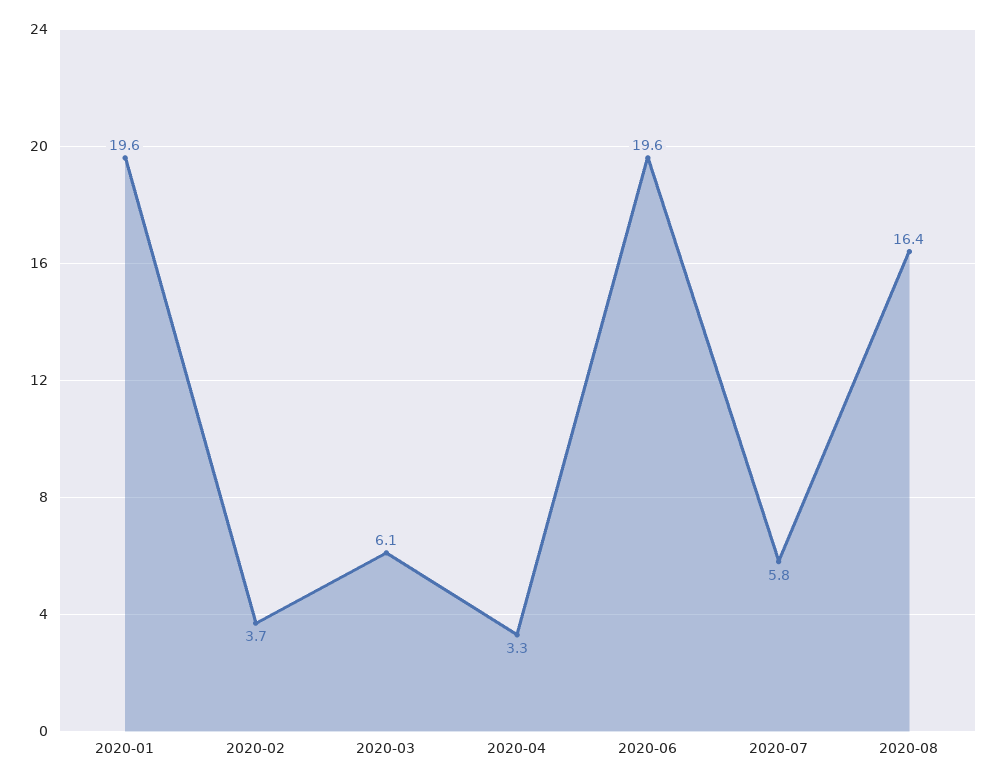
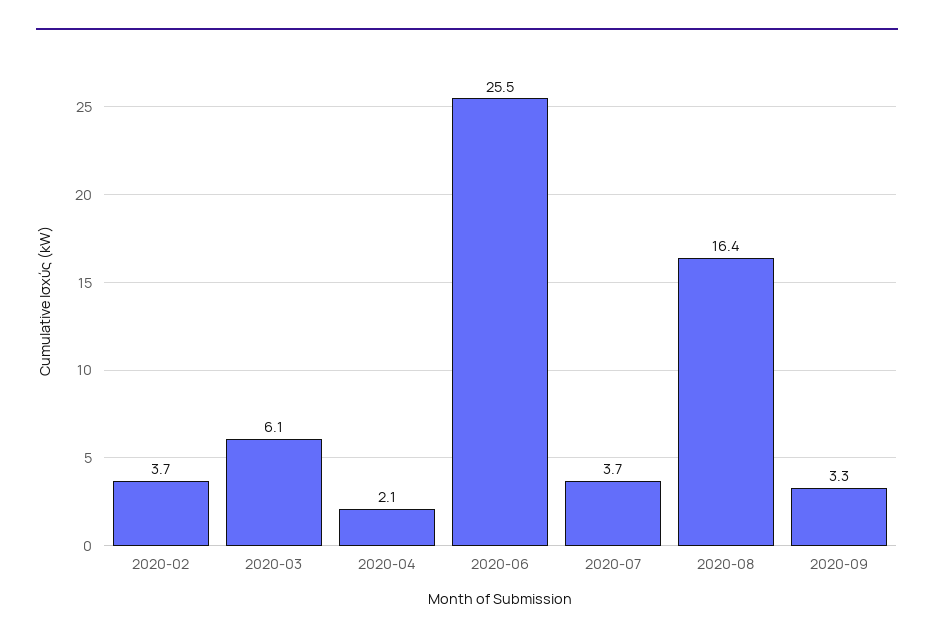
2020-01: 19.6 -> none
2020-04: 3.3 -> 2.1
2020-06: 19.6 -> 25.5
2020-07: 5.8 -> 3.7
2020-09: none -> 3.3

